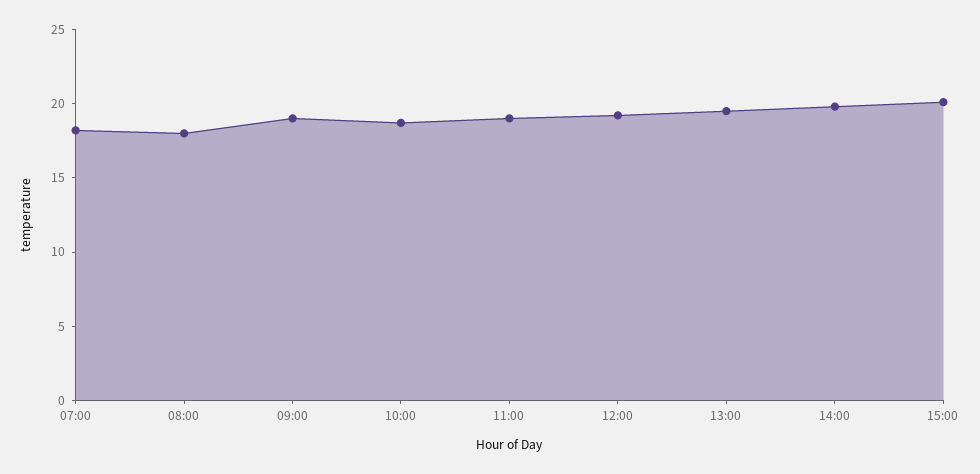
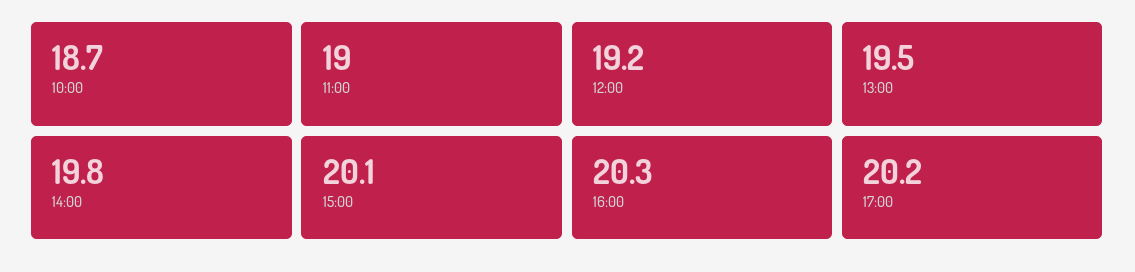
07:00: 18 -> none
08:00: 18 -> none
09:00: 19 -> none
16:00: none -> 20.3
17:00: none -> 20.2

